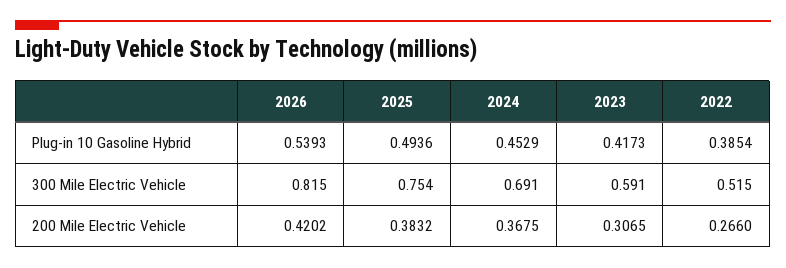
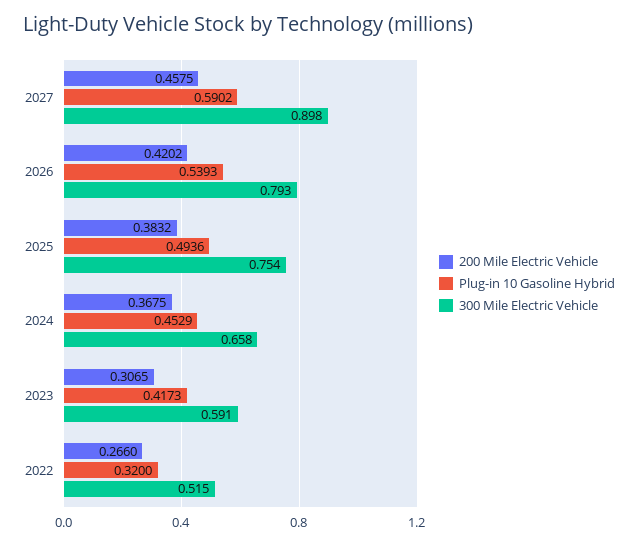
Plug-in 10 Gasoline Hybrid, 2022: 0.3854 -> 0.32
300 Mile Electric Vehicle, 2026: 0.815 -> 0.793
300 Mile Electric Vehicle, 2024: 0.691 -> 0.658
200 Mile Electric Vehicle, 2027: none -> 0.4575
Plug-in 10 Gasoline Hybrid, 2027: none -> 0.5902
300 Mile Electric Vehicle, 2027: none -> 0.898

